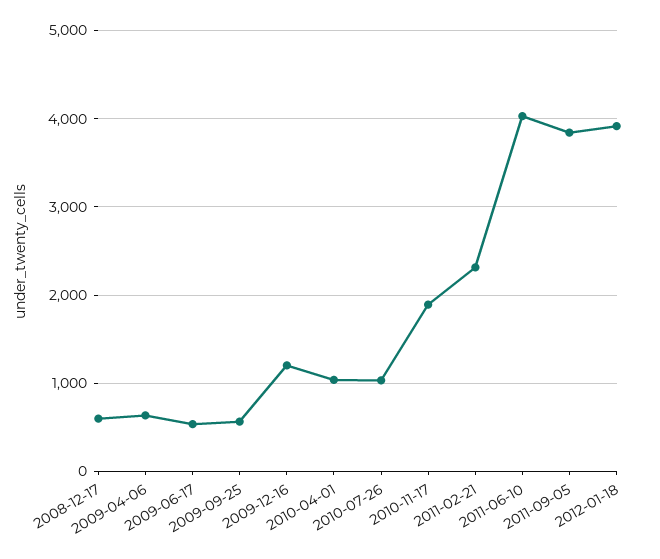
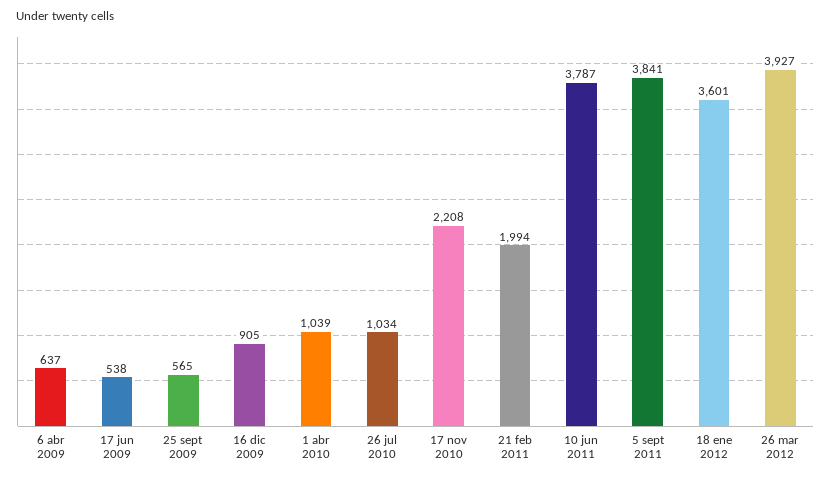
2008-12-17: 600 -> none
2009-12-16: 1200 -> 905
2010-11-17: 1900 -> 2208
2011-02-21: 2300 -> 1994
2011-06-10: 4000 -> 3787
2012-01-18: 3900 -> 3601
26 mar 2012: none -> 3927

